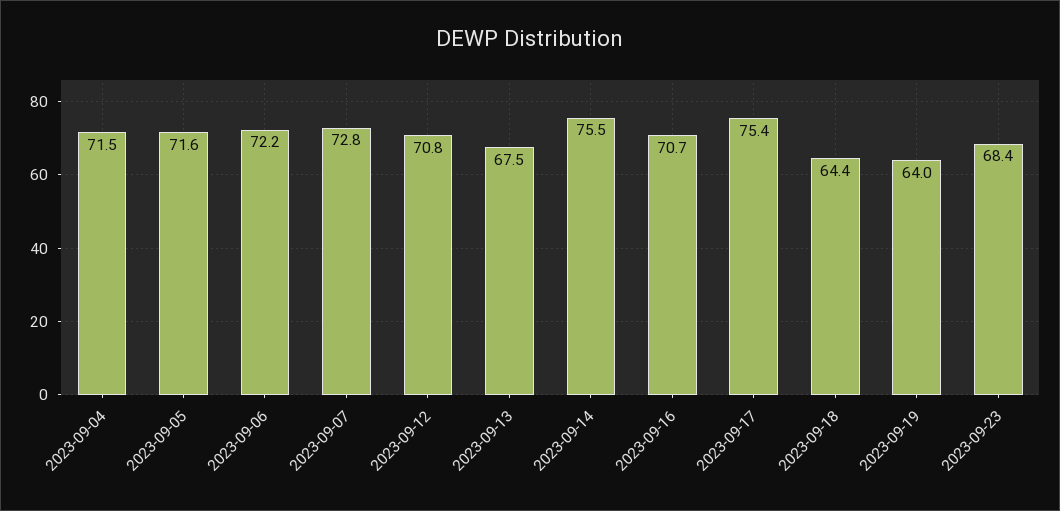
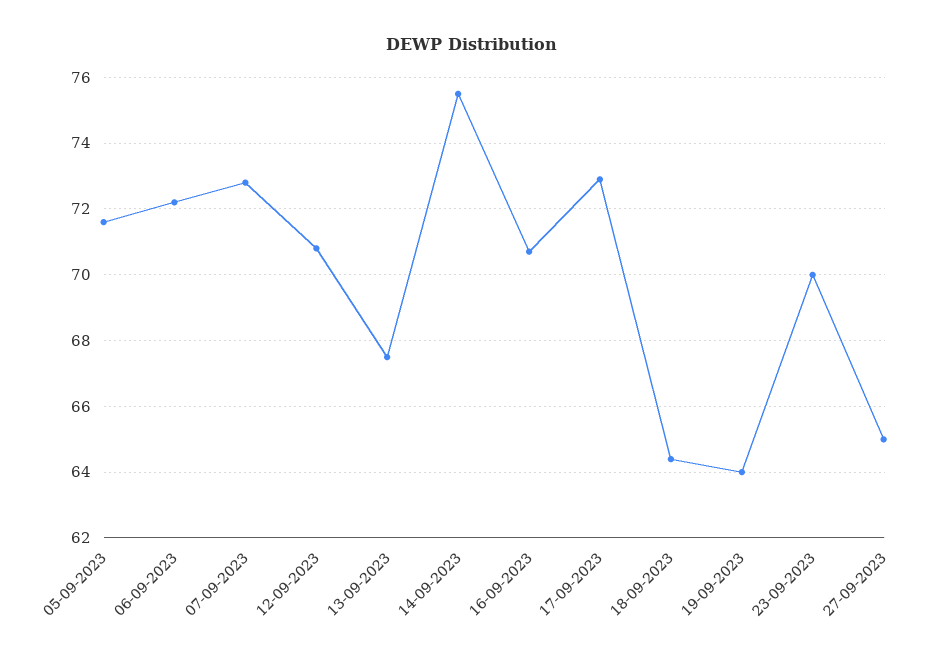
2023-09-04: 71.5 -> none
2023-09-17: 75.4 -> 73
2023-09-23: 68.4 -> 70
27-09-2023: none -> 65

